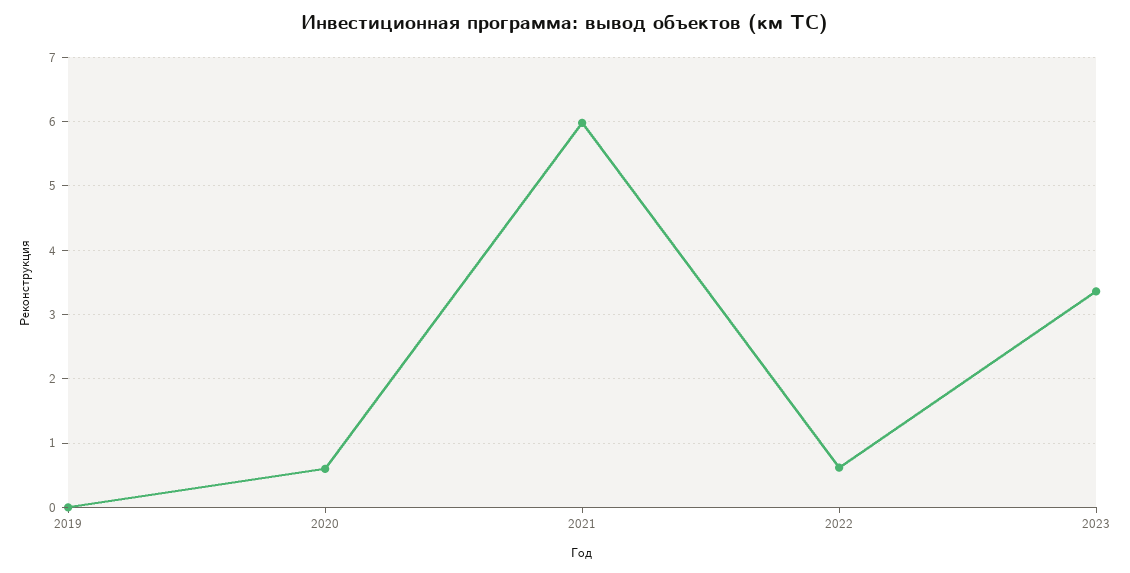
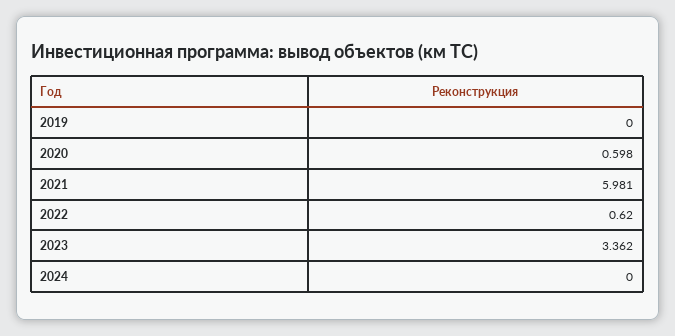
2024: none -> 0

